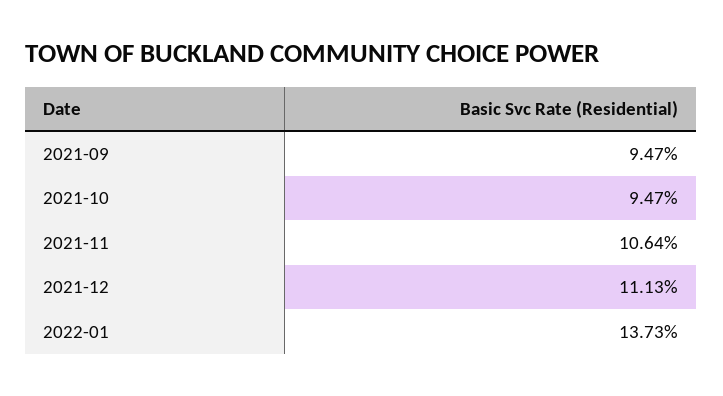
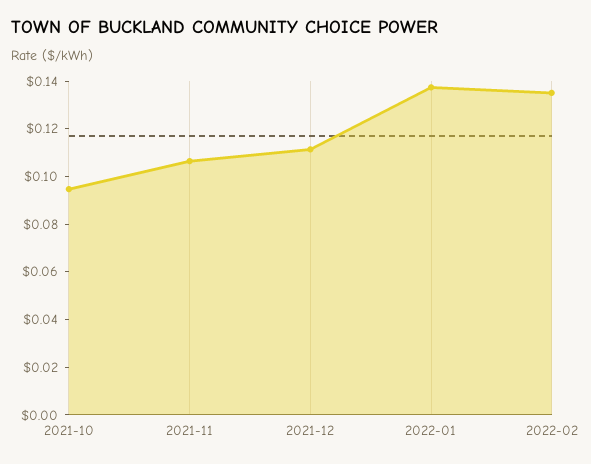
2021-09: 0.0947 -> none
2022-02: none -> 0.135

